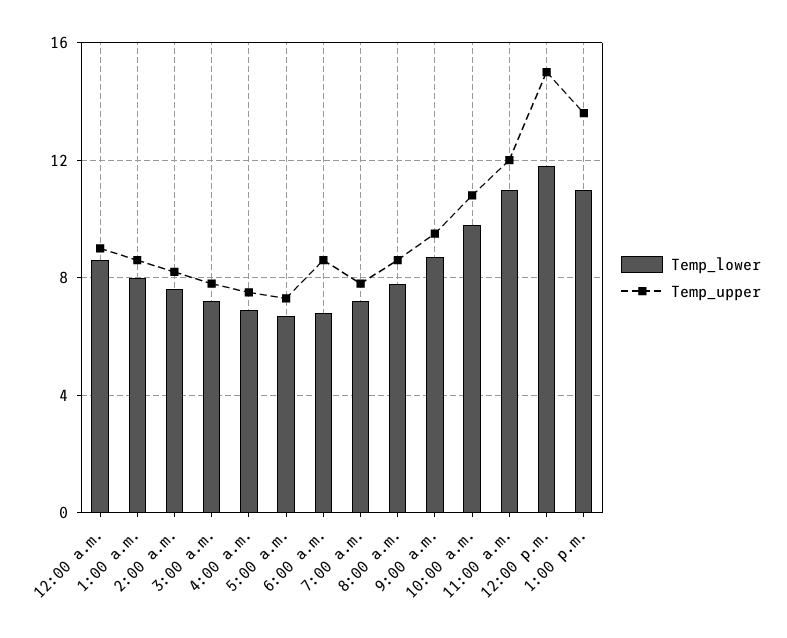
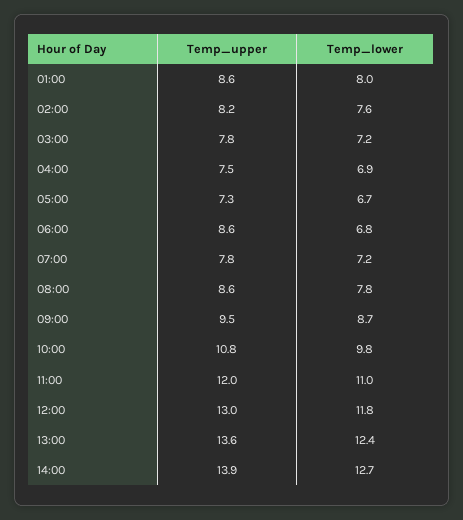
Temp_lower, 12:00 a.m.: 8.5 -> none
Temp_upper, 12:00 a.m.: 9 -> none
Temp_upper, 12:00 p.m.: 15 -> 13
Temp_lower, 1:00 p.m.: 11 -> 12.4
Temp_upper, 14:00: none -> 13.9
Temp_lower, 14:00: none -> 12.7

